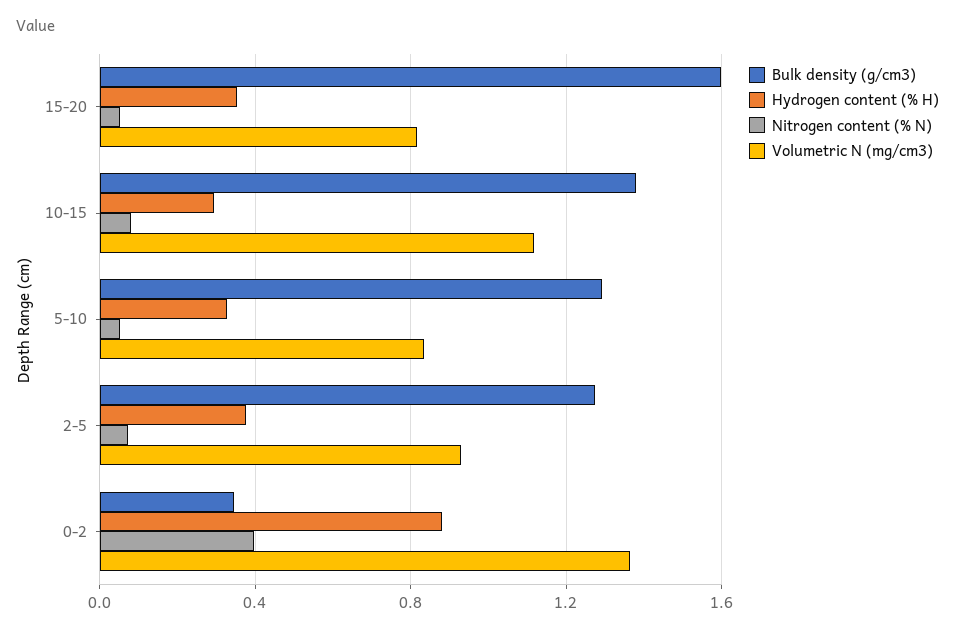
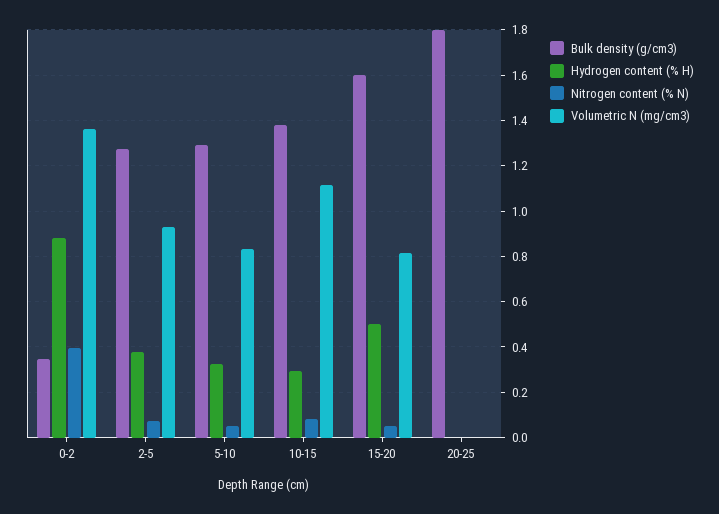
Hydrogen content (% H), 15-20: 0.35 -> 0.5
Bulk density (g/cm3), 20-25: none -> 1.8
Hydrogen content (% H), 20-25: none -> 0
Nitrogen content (% N), 20-25: none -> 0
Volumetric N (mg/cm3), 20-25: none -> 0

